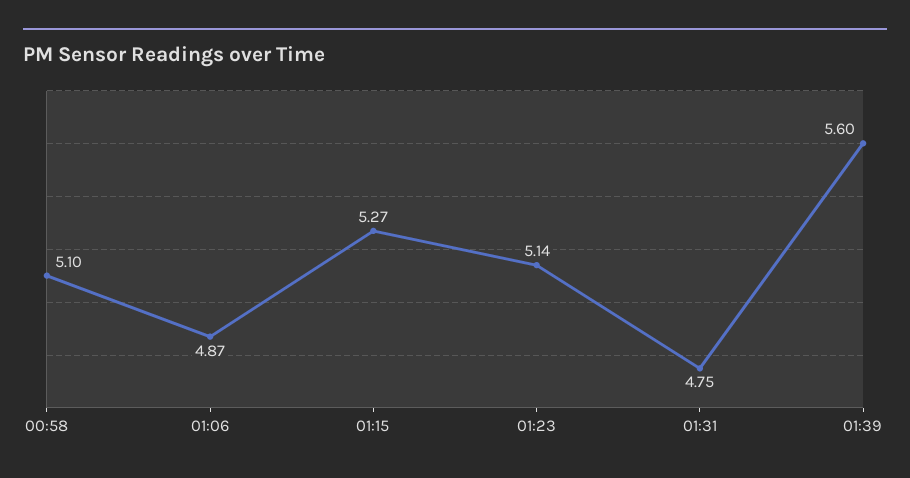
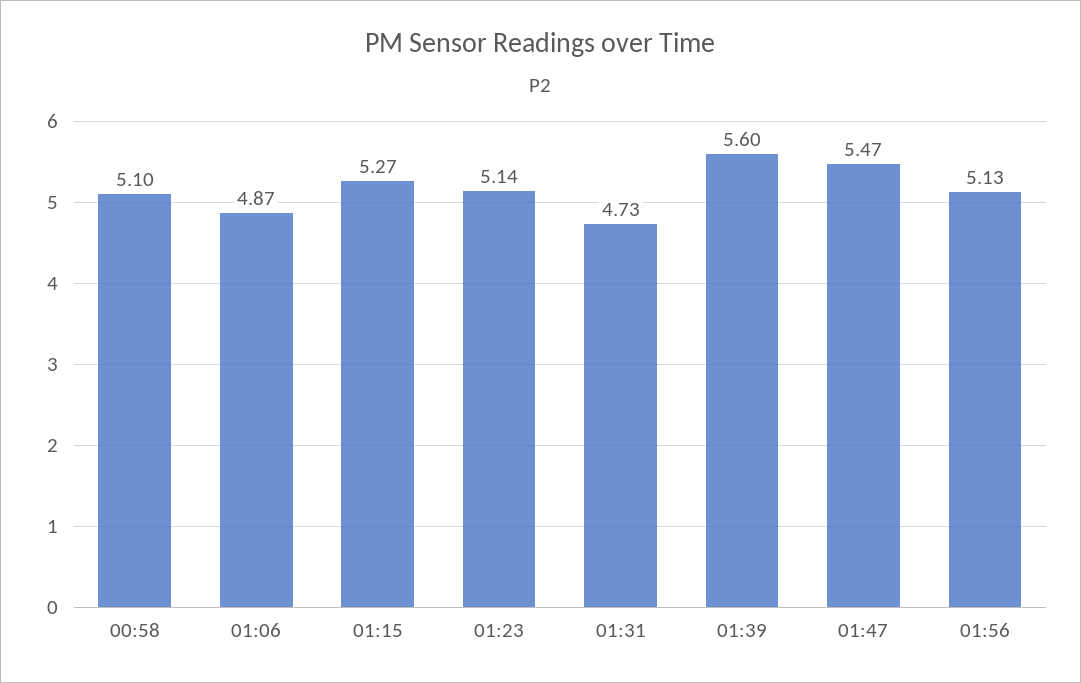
01:31: 4.75 -> 4.73
01:47: none -> 5.47
01:56: none -> 5.13

